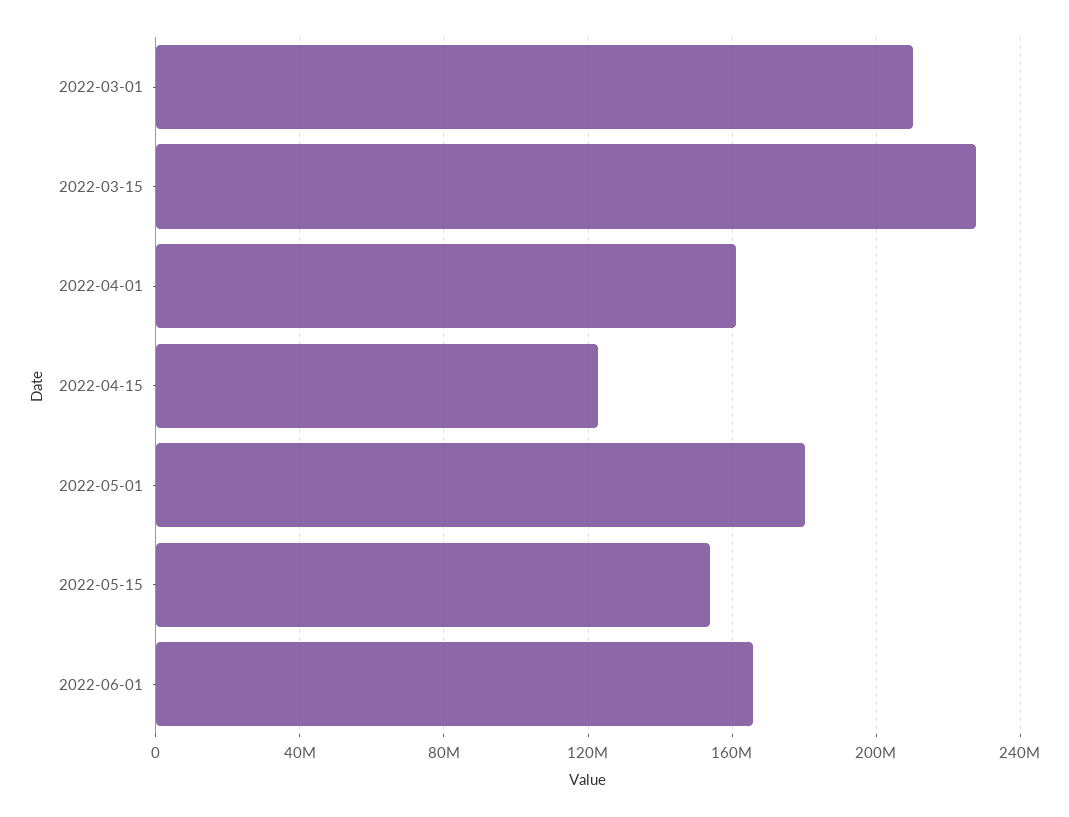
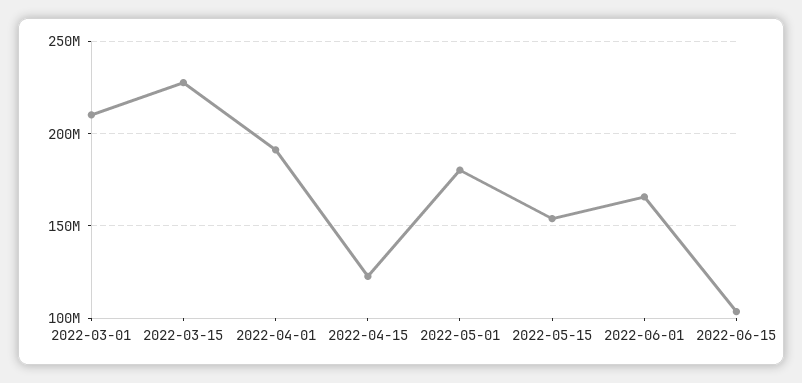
2022-04-01: 160000000 -> 190000000
2022-06-15: none -> 105000000

